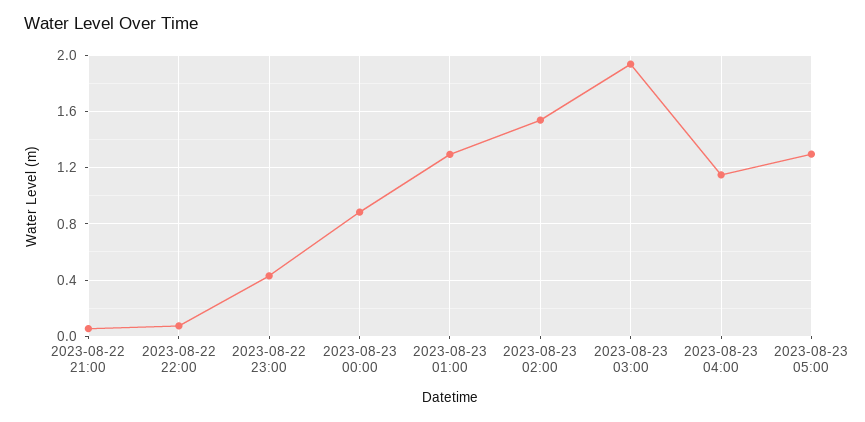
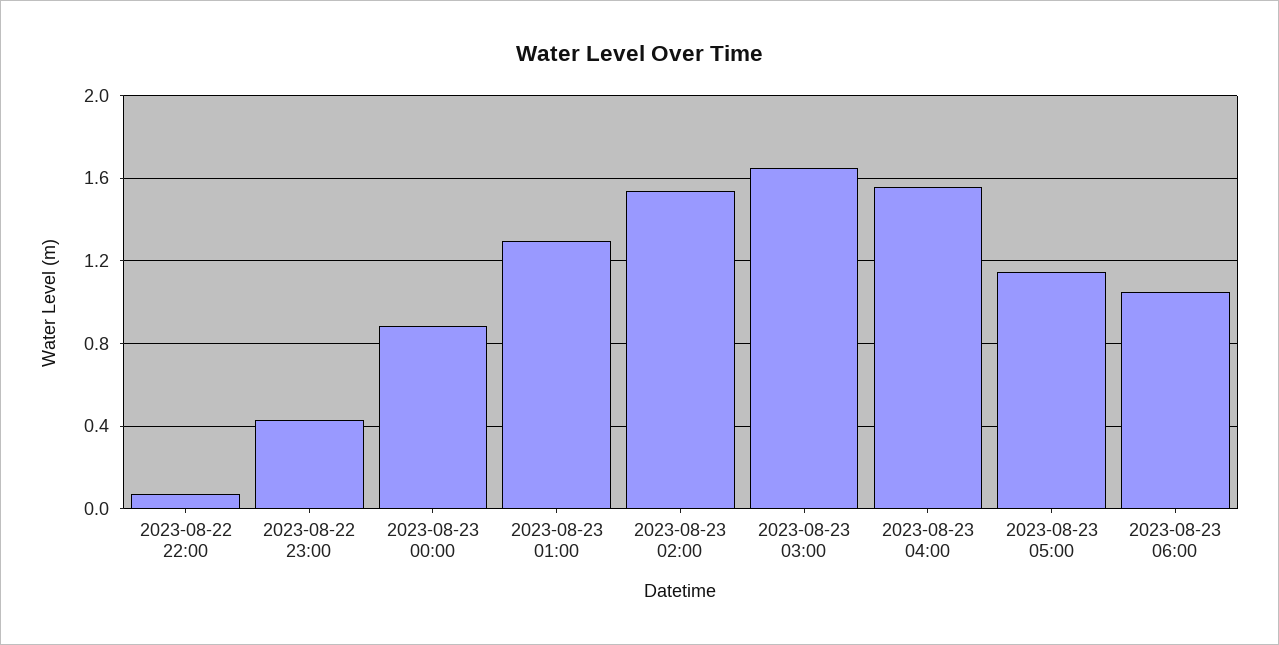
2023-08-22 21:00: 0.05 -> none
2023-08-23 03:00: 1.95 -> 1.65
2023-08-23 04:00: 1.15 -> 1.55
2023-08-23 05:00: 1.3 -> 1.15
2023-08-23 06:00: none -> 1.05

